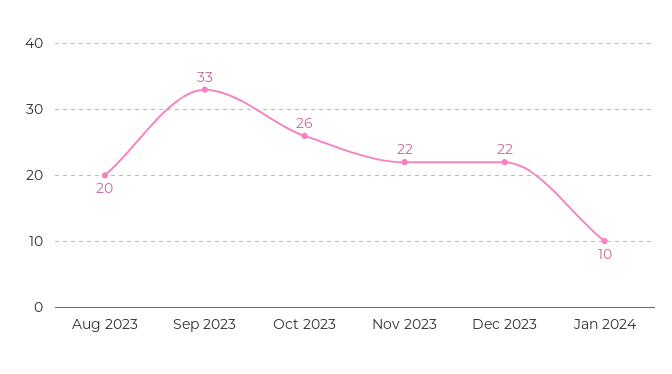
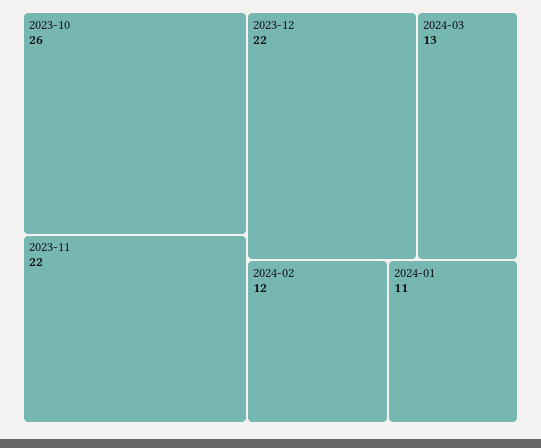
Aug 2023: 20 -> none
Sep 2023: 33 -> none
Jan 2024: 10 -> 11
2024-03: none -> 13
2024-02: none -> 12

